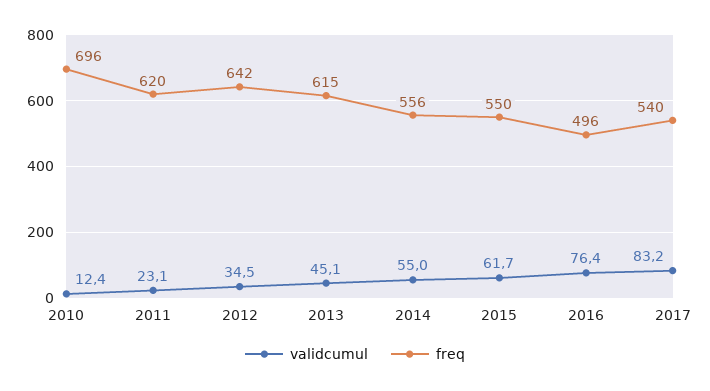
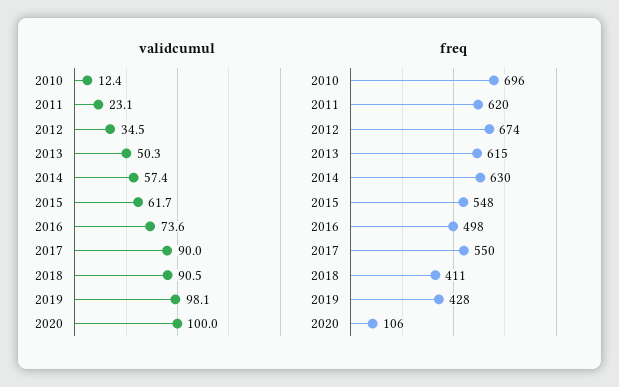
freq, 2012: 642 -> 674
validcumul, 2013: 45.1 -> 50.3
validcumul, 2014: 55 -> 57.4
freq, 2014: 556 -> 630
freq, 2015: 550 -> 548
validcumul, 2016: 76.4 -> 73.6
freq, 2016: 496 -> 498
validcumul, 2017: 83.2 -> 90
freq, 2017: 540 -> 550
validcumul, 2018: none -> 90.5
validcumul, 2019: none -> 98.1
validcumul, 2020: none -> 100
freq, 2018: none -> 411
freq, 2019: none -> 428
freq, 2020: none -> 106

